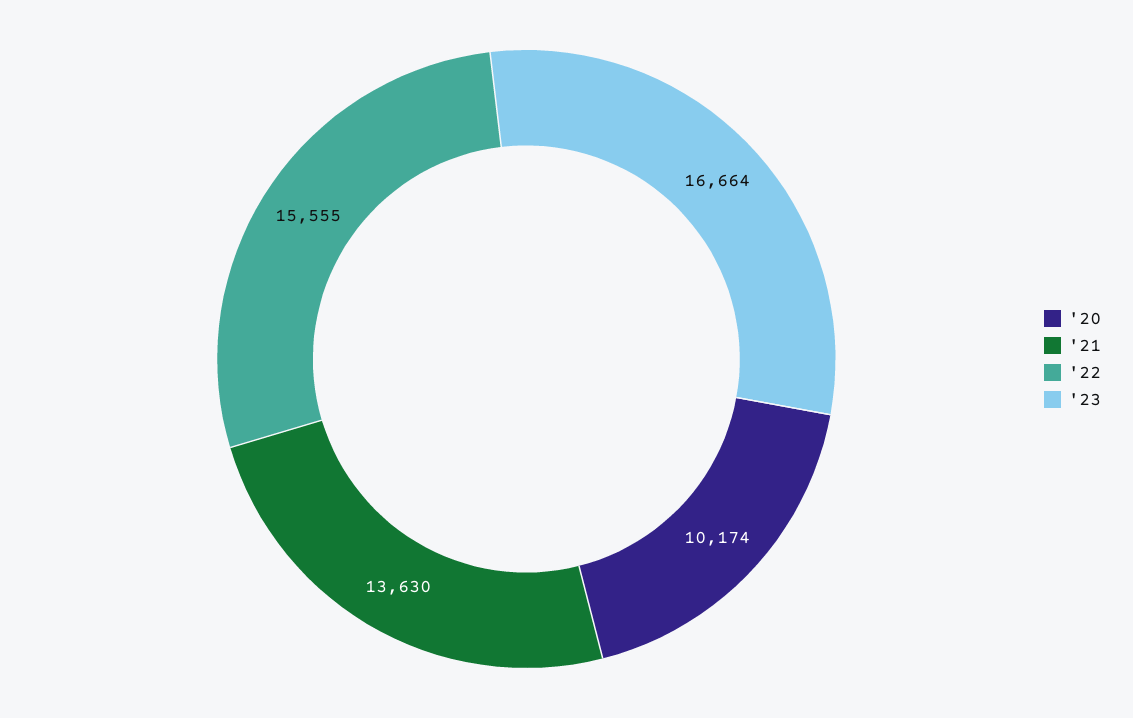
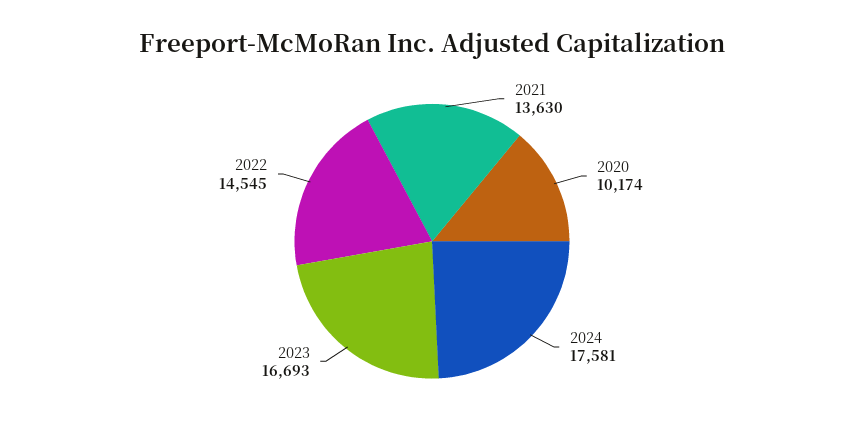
'22: 15555 -> 14545
'23: 16664 -> 16693
2024: none -> 17581

